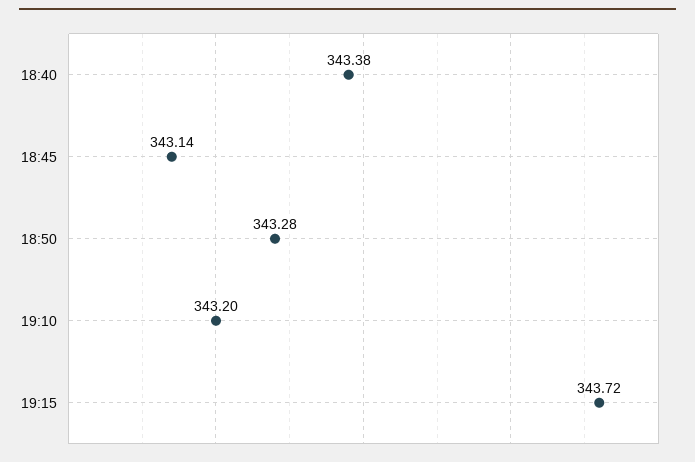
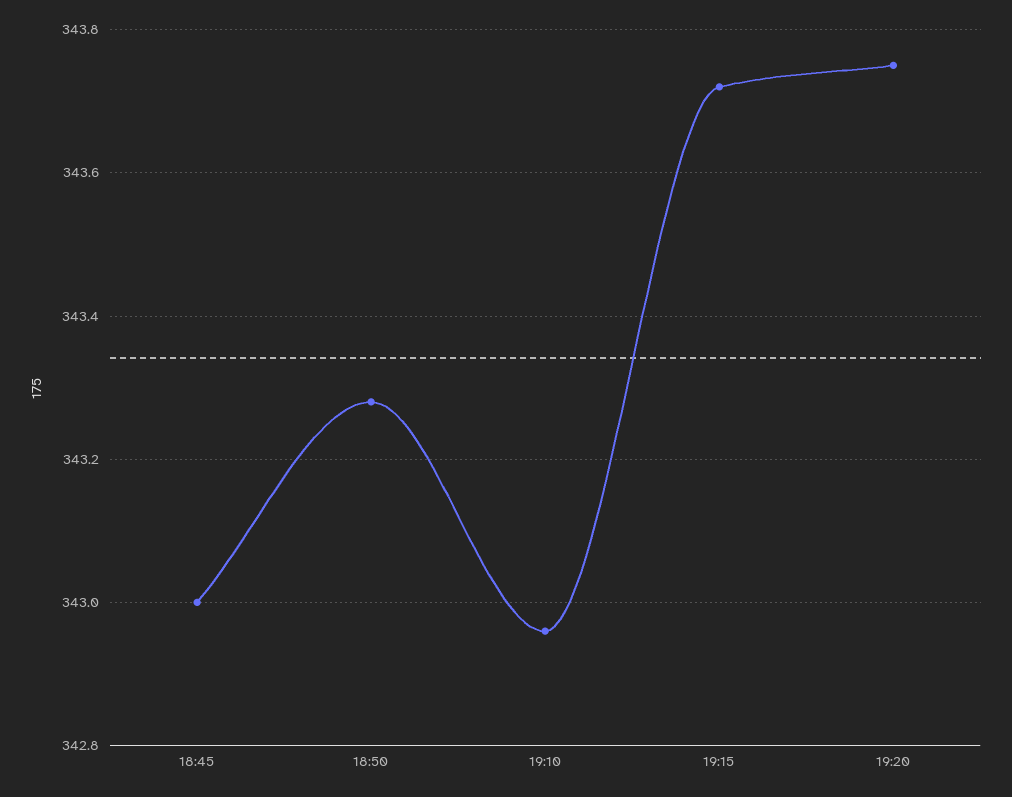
18:40: 343.38 -> none
18:45: 343.14 -> 343
19:10: 343.2 -> 342.95
19:20: none -> 343.75

